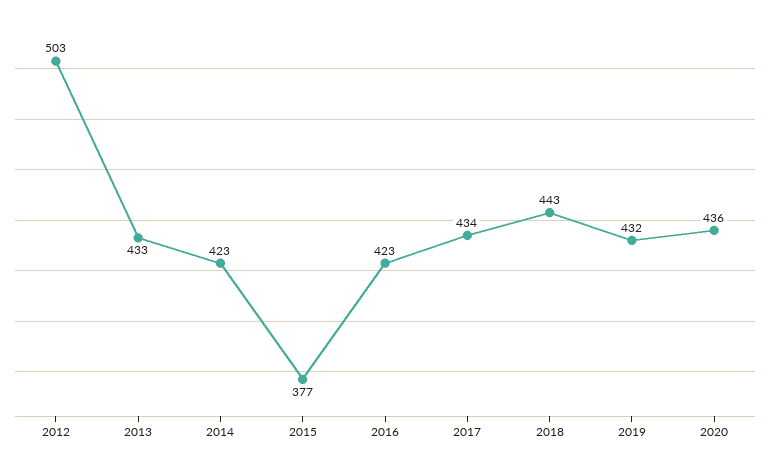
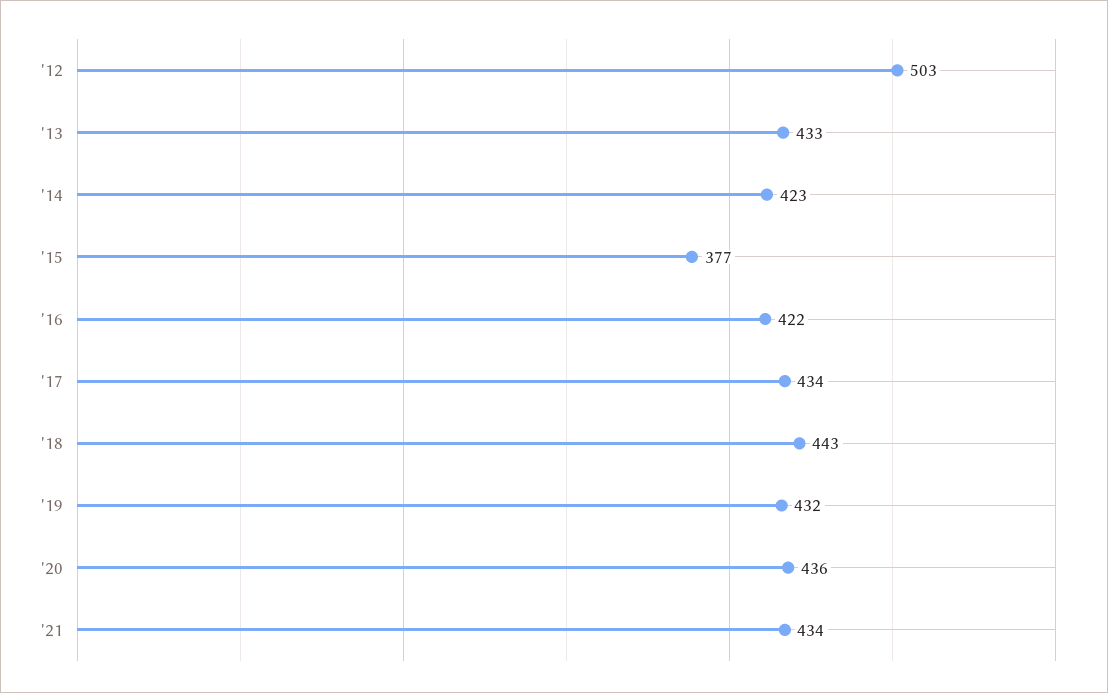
2016: 423 -> 422
'21: none -> 434

